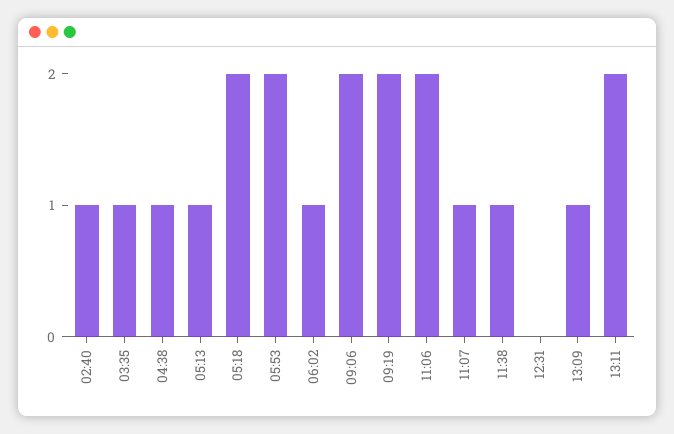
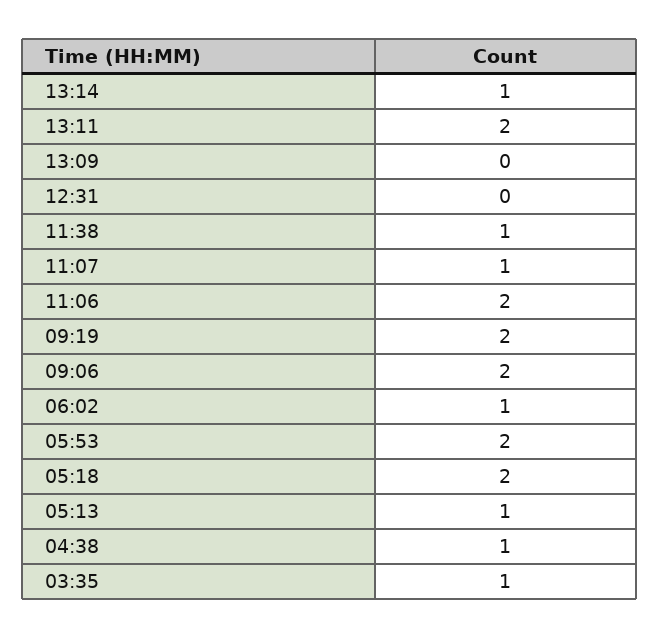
02:40: 1 -> none
13:09: 1 -> 0
13:14: none -> 1

